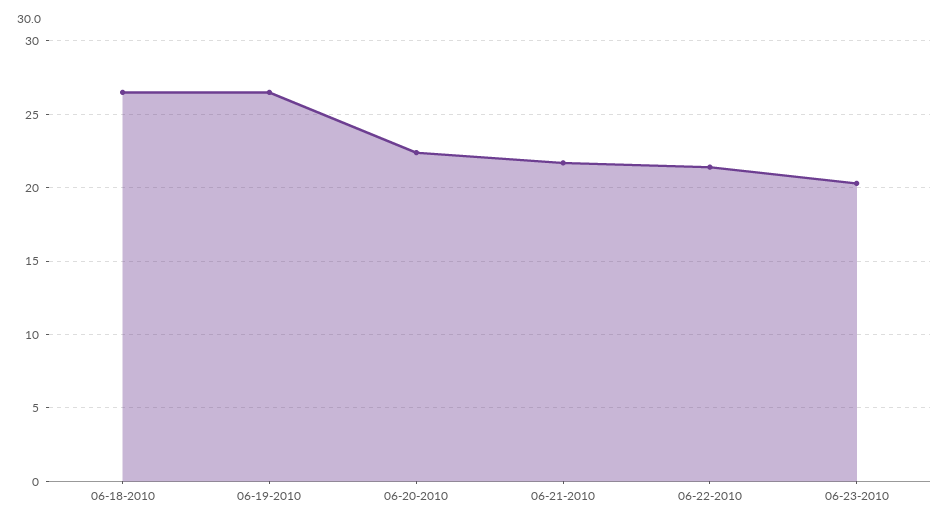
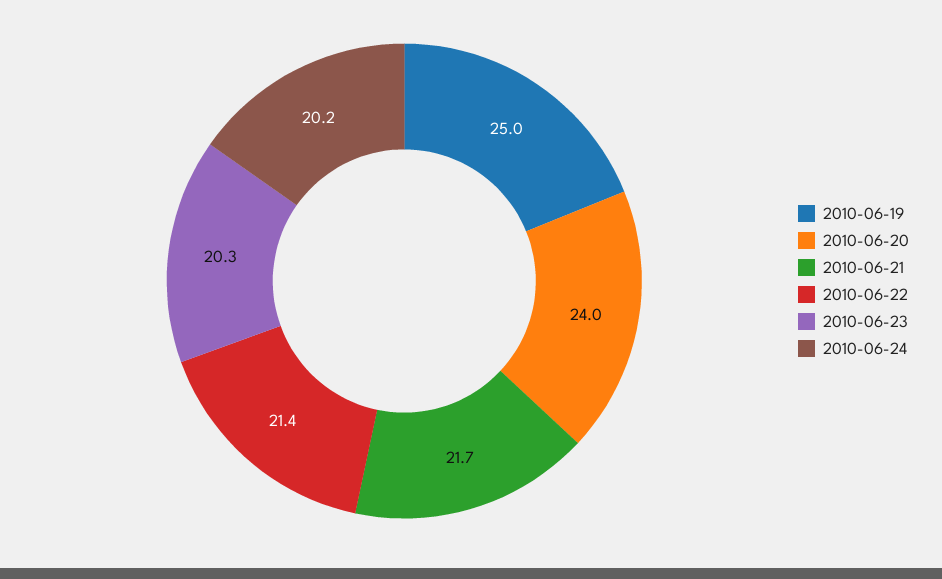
06-18-2010: 26.5 -> none
06-19-2010: 26.5 -> 25
06-20-2010: 22.5 -> 24
2010-06-24: none -> 20.2

